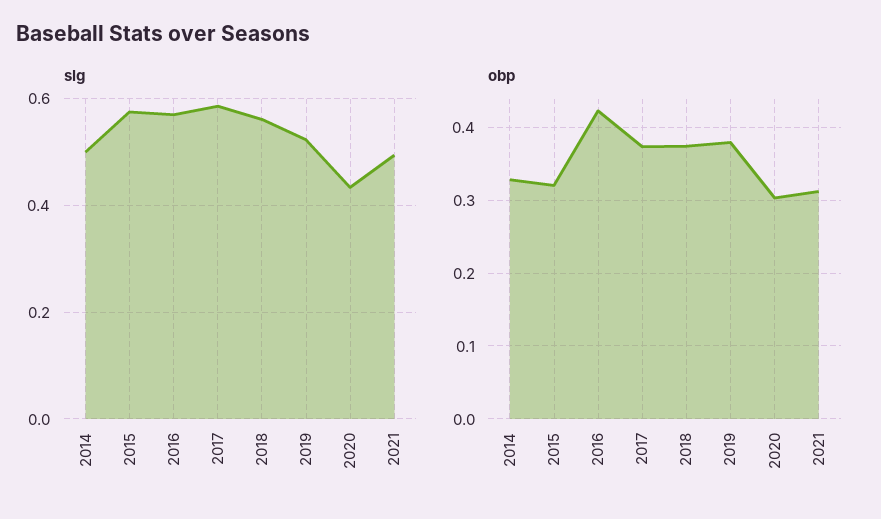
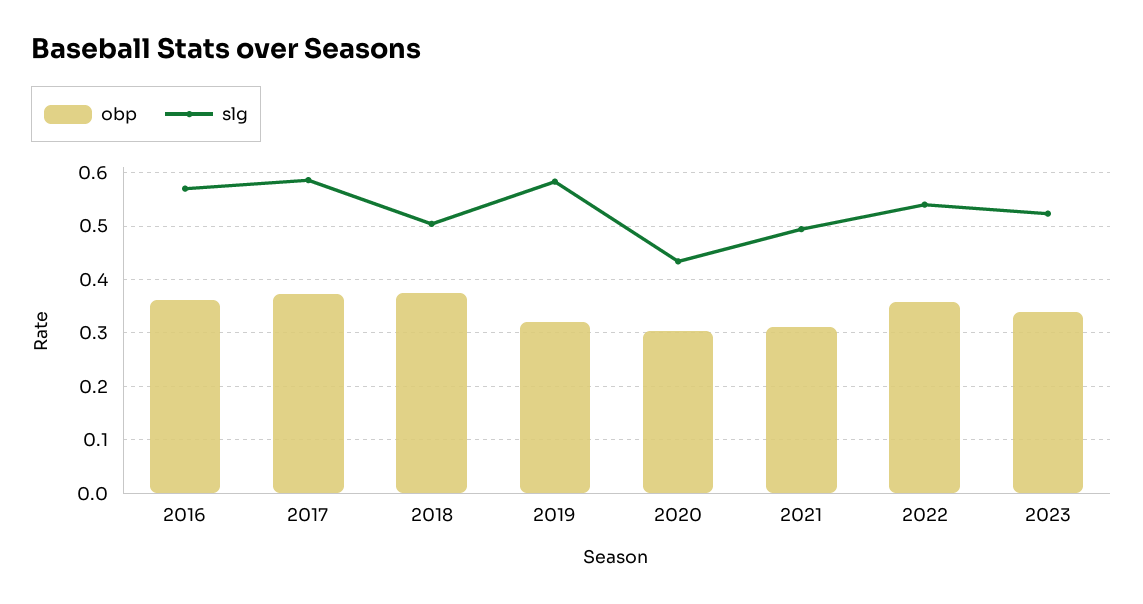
slg, 2014: 0.5 -> none
slg, 2015: 0.58 -> none
slg, 2018: 0.56 -> 0.5
slg, 2019: 0.52 -> 0.58
obp, 2014: 0.33 -> none
obp, 2015: 0.32 -> none
obp, 2016: 0.42 -> 0.36
obp, 2019: 0.38 -> 0.32
obp, 2022: none -> 0.36
slg, 2022: none -> 0.54
obp, 2023: none -> 0.34
slg, 2023: none -> 0.52

